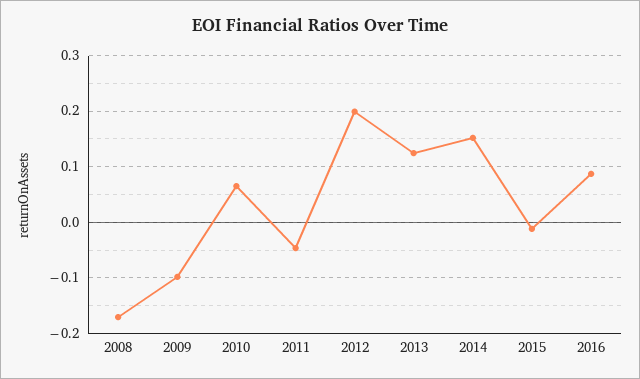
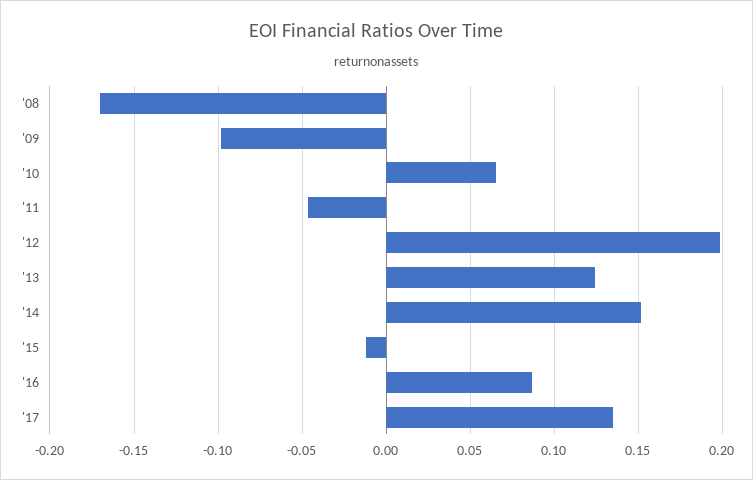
'17: none -> 0.135

